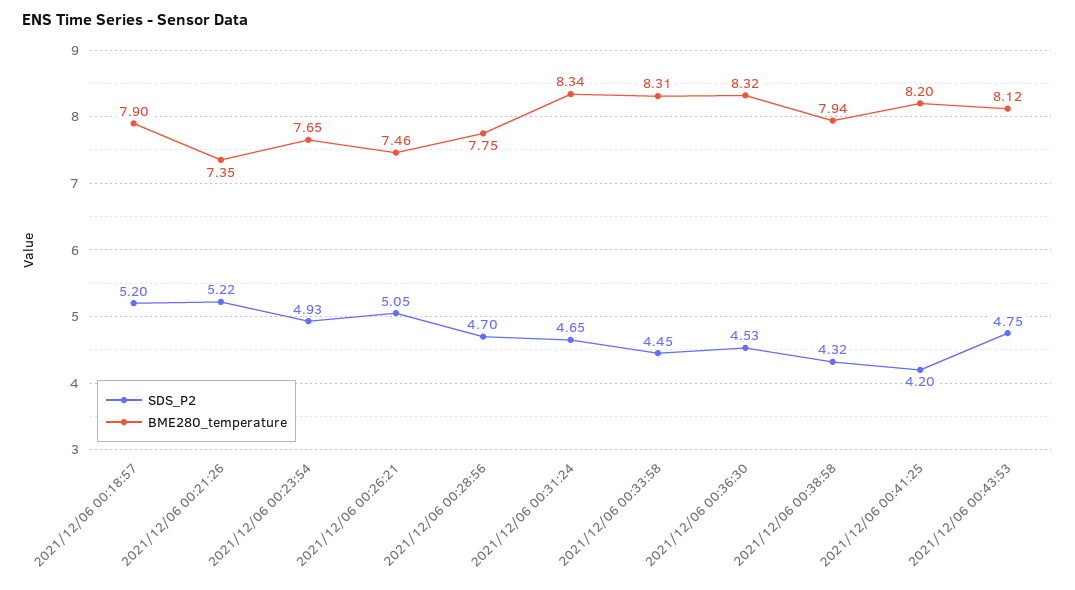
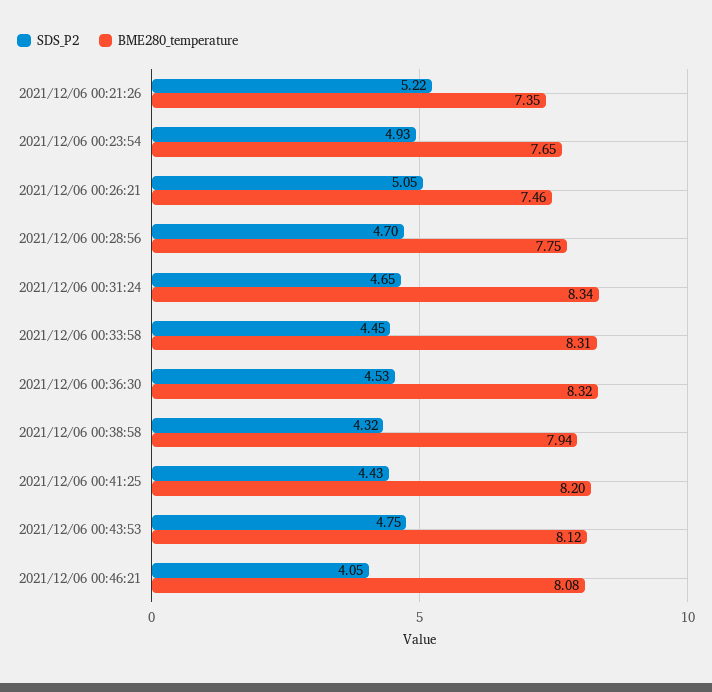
SDS_P2, 2021/12/06 00:18:57: 5.2 -> none
BME280_temperature, 2021/12/06 00:18:57: 7.9 -> none
SDS_P2, 2021/12/06 00:41:25: 4.2 -> 4.43
SDS_P2, 2021/12/06 00:46:21: none -> 4.05
BME280_temperature, 2021/12/06 00:46:21: none -> 8.08

